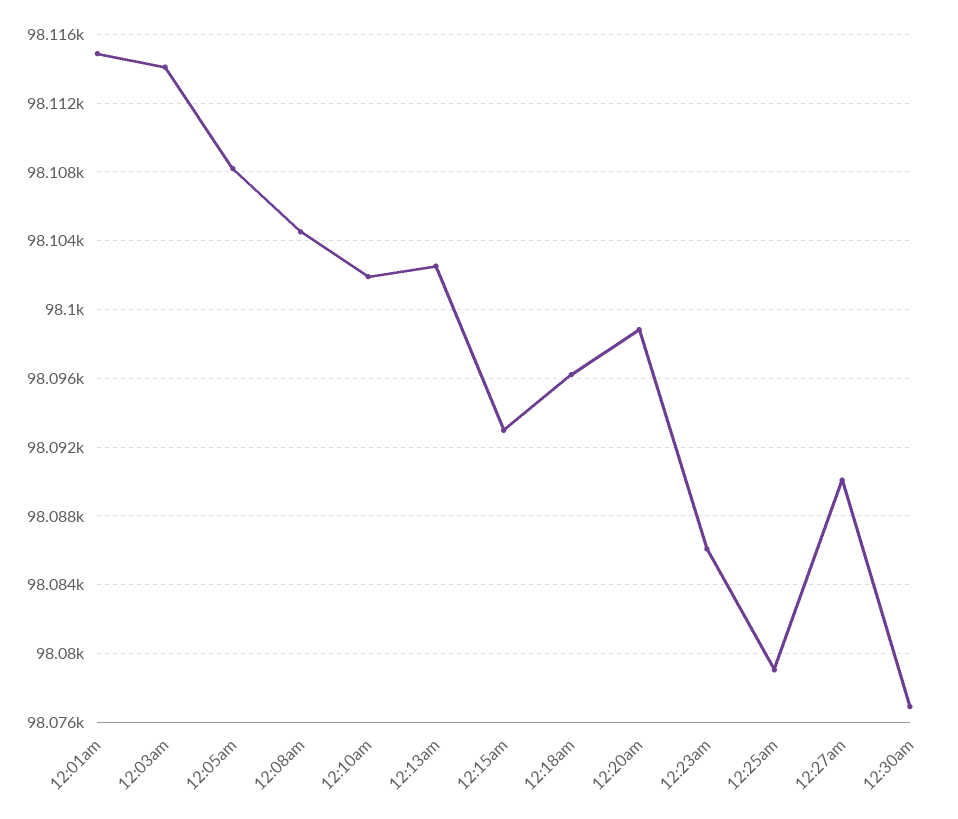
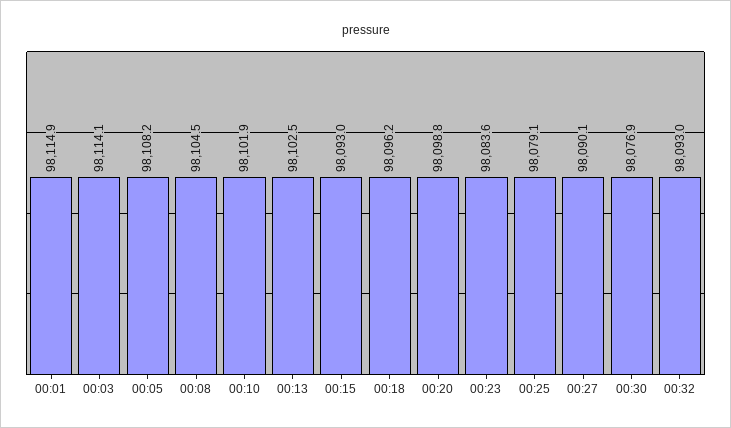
12:23am: 98086 -> 98083.6
00:32: none -> 98093

